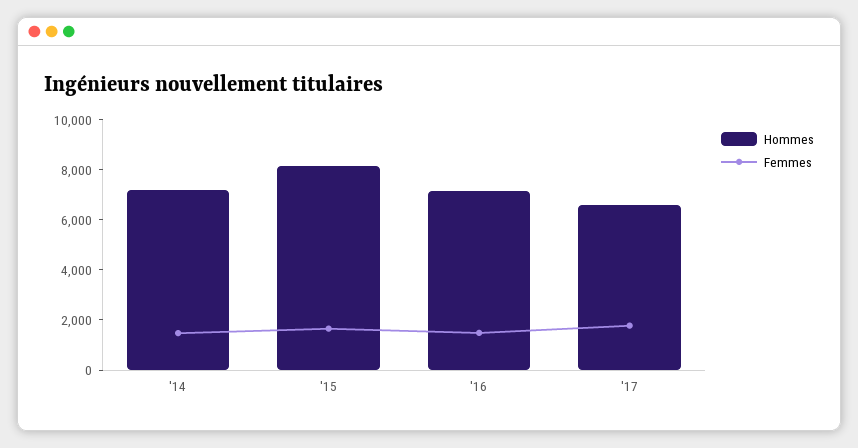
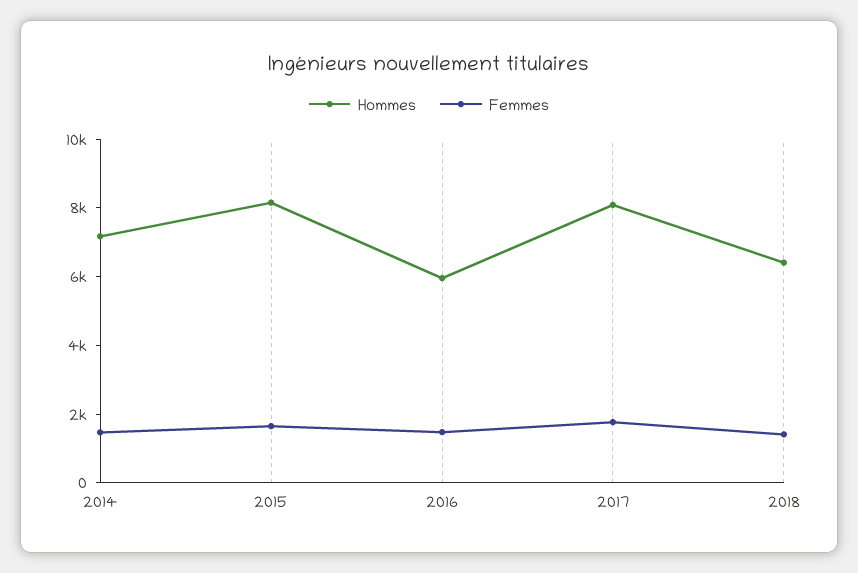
Hommes, '16: 7000 -> 6000
Hommes, '17: 6500 -> 8000
Hommes, 2018: none -> 6500
Femmes, 2018: none -> 1500

